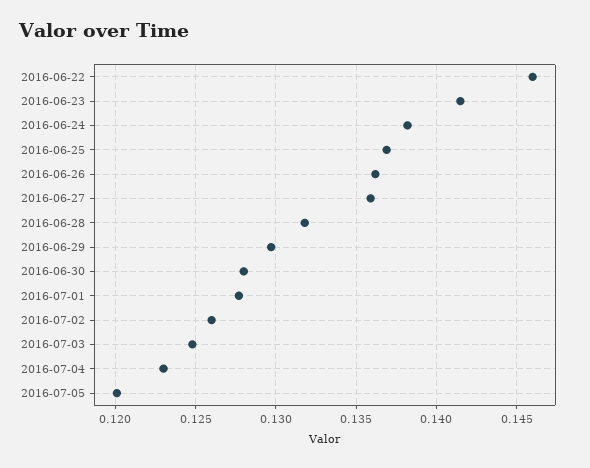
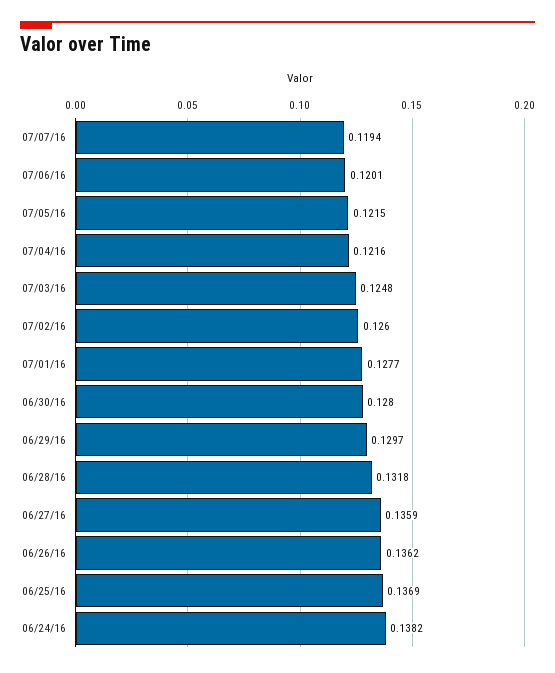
2016-06-22: 0.146 -> none
2016-06-23: 0.1415 -> none
2016-07-04: 0.123 -> 0.1216
2016-07-05: 0.12 -> 0.1215
07/07/16: none -> 0.1194
07/06/16: none -> 0.1201

